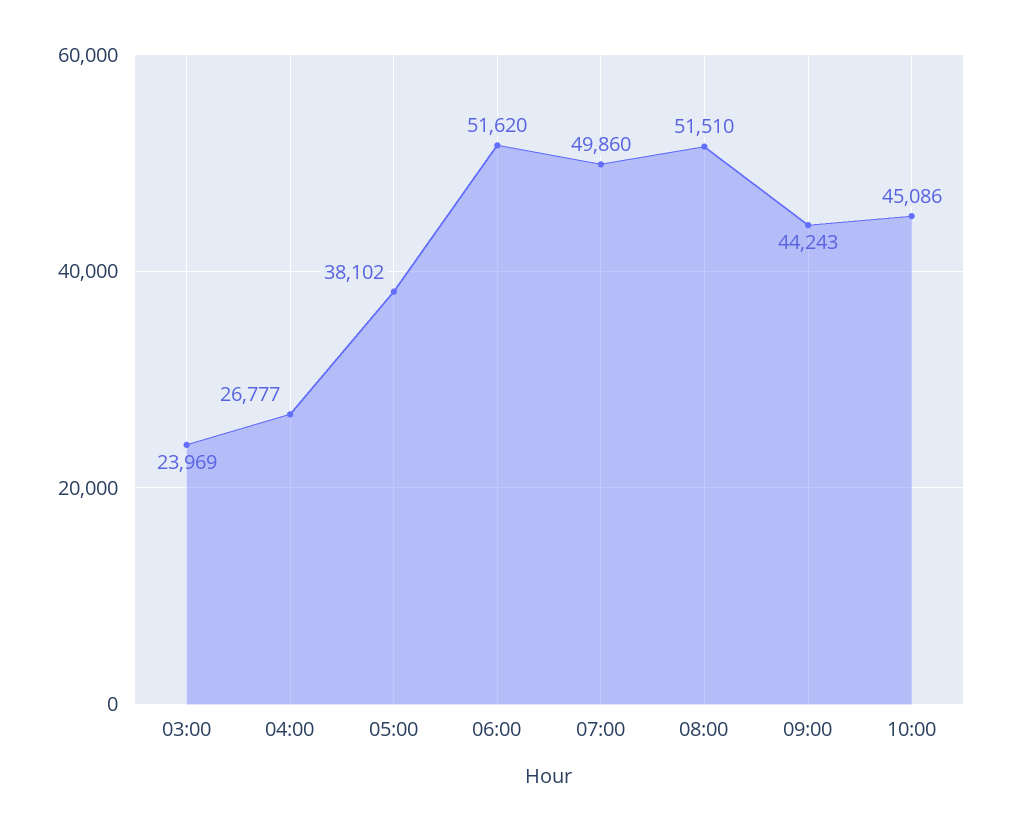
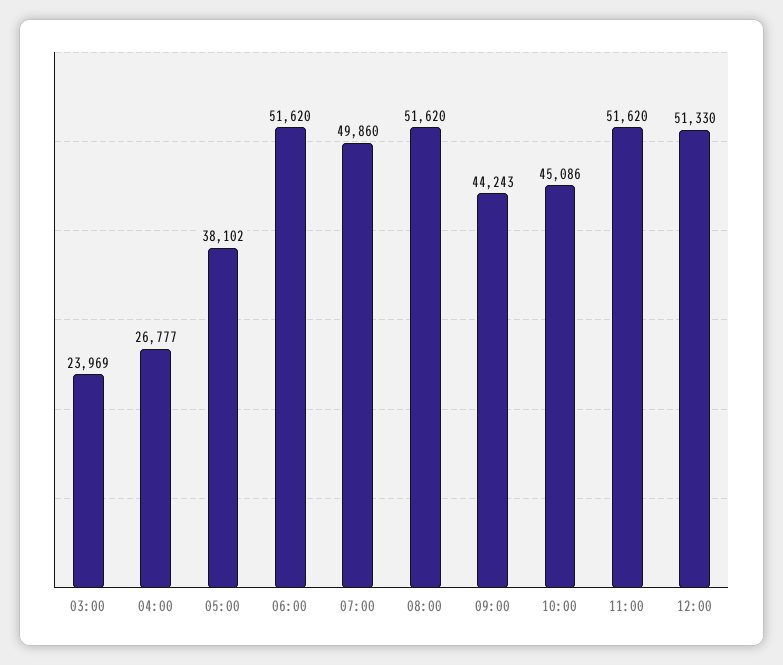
08:00: 51510 -> 51620
11:00: none -> 51620
12:00: none -> 51330

